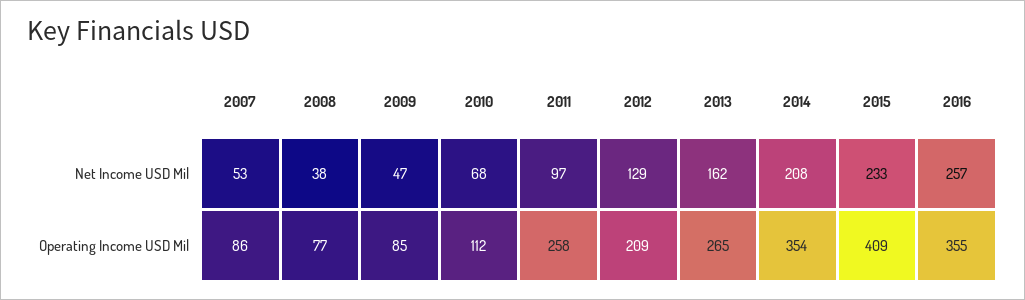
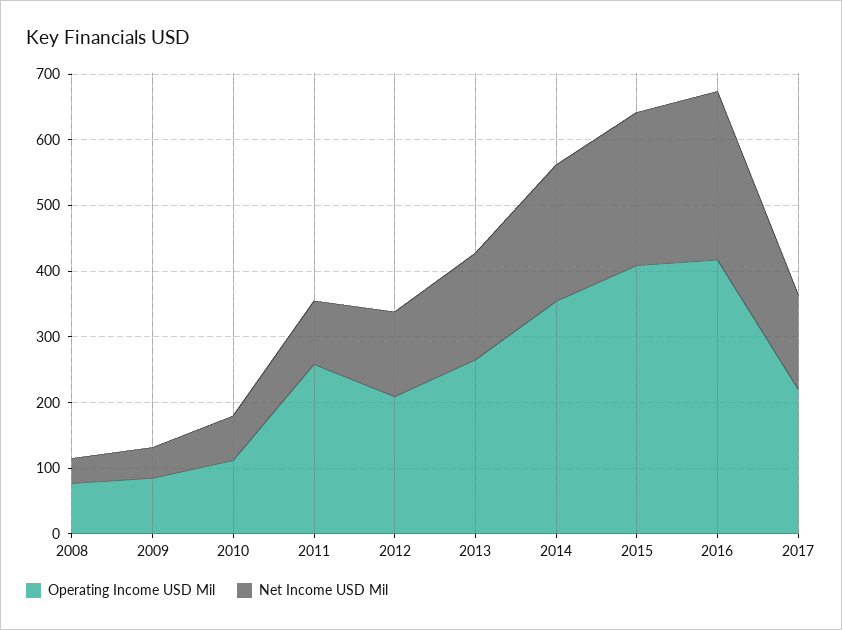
Net Income USD Mil, 2007: 53 -> none
Operating Income USD Mil, 2007: 86 -> none
Operating Income USD Mil, 2016: 355 -> 420
Operating Income USD Mil, 2017: none -> 220
Net Income USD Mil, 2017: none -> 140

